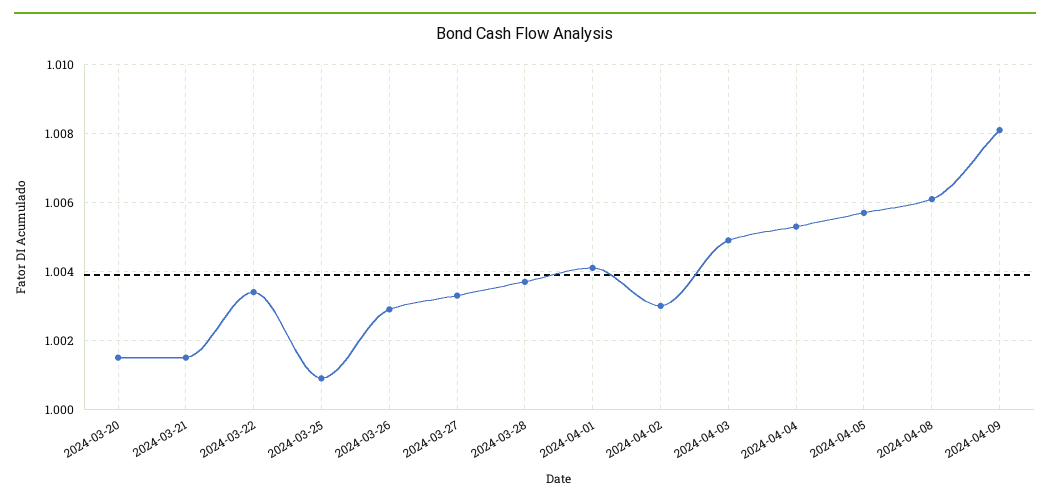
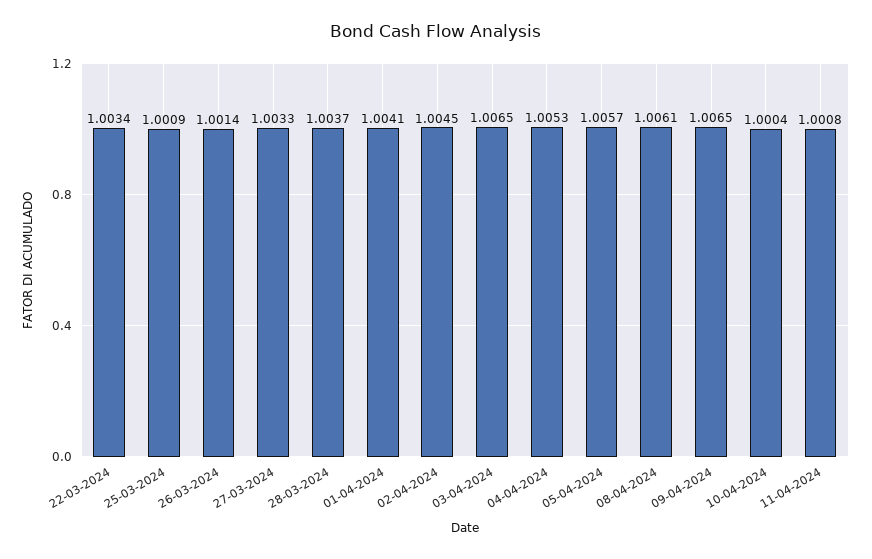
2024-03-20: 1.0015 -> none
2024-03-21: 1.0015 -> none
2024-03-26: 1.003 -> 1.0014
2024-04-02: 1.003 -> 1.0045
2024-04-03: 1.005 -> 1.0065
2024-04-09: 1.008 -> 1.0065
10-04-2024: none -> 1.0004
11-04-2024: none -> 1.0008

